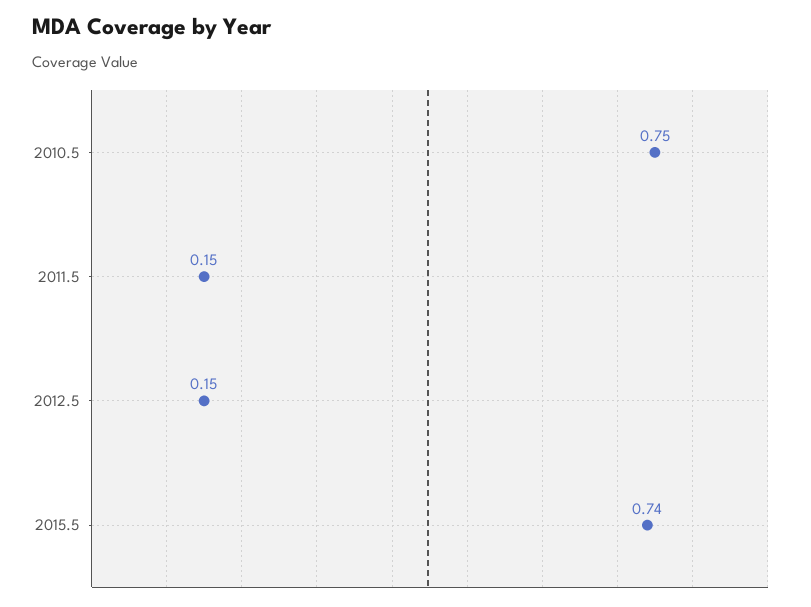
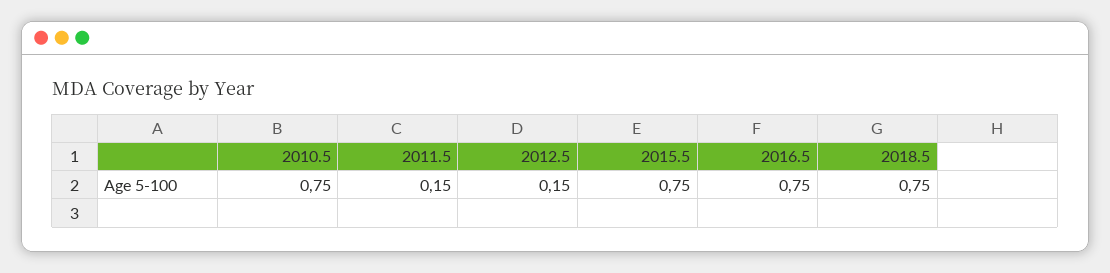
2015.5: 0.74 -> 0.75
2016.5: none -> 0.75
2018.5: none -> 0.75

